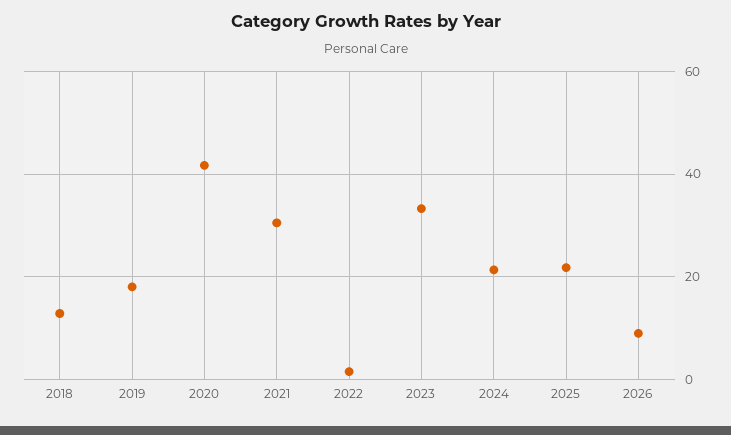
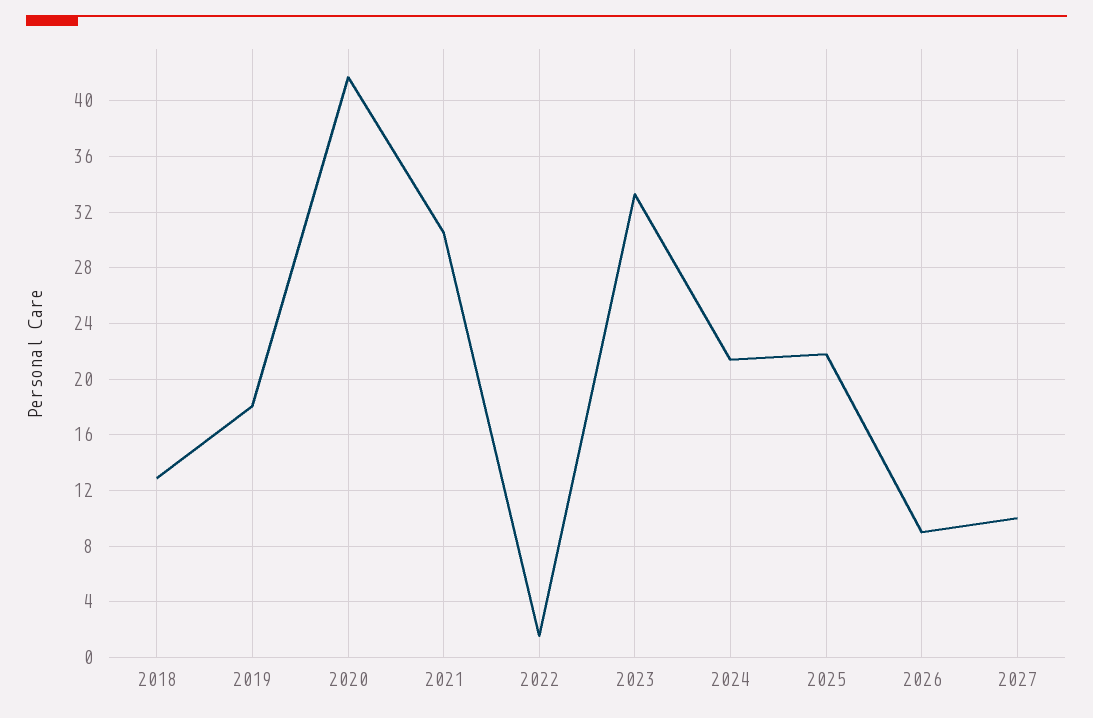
2027: none -> 10

